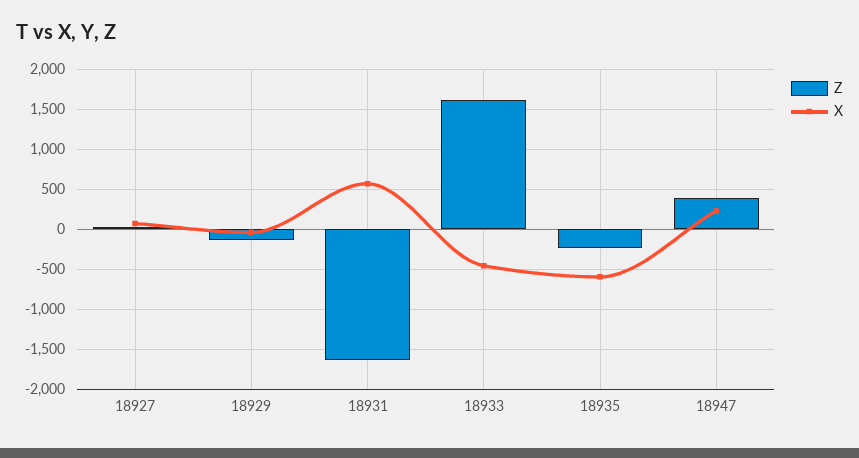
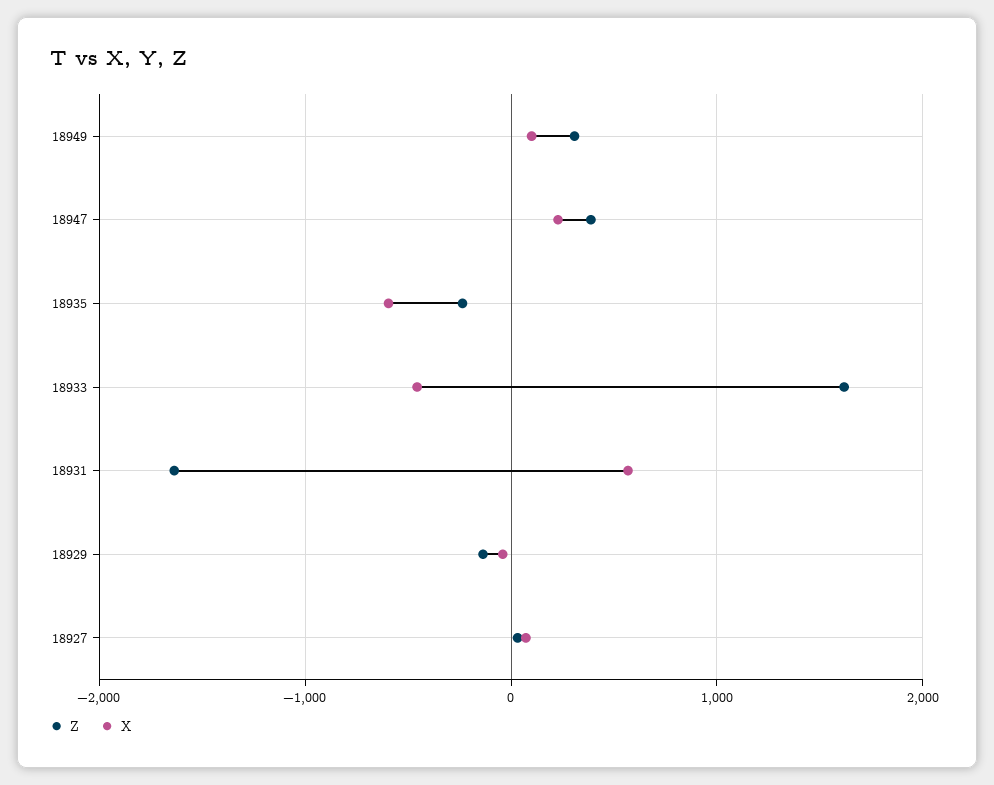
Z, 18949: none -> 300
X, 18949: none -> 100

